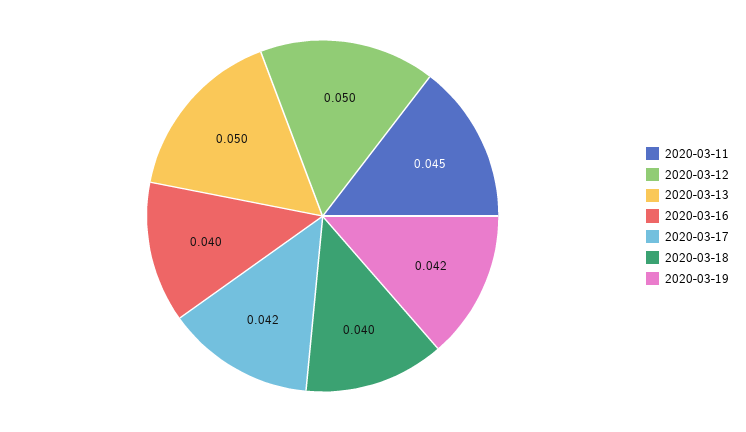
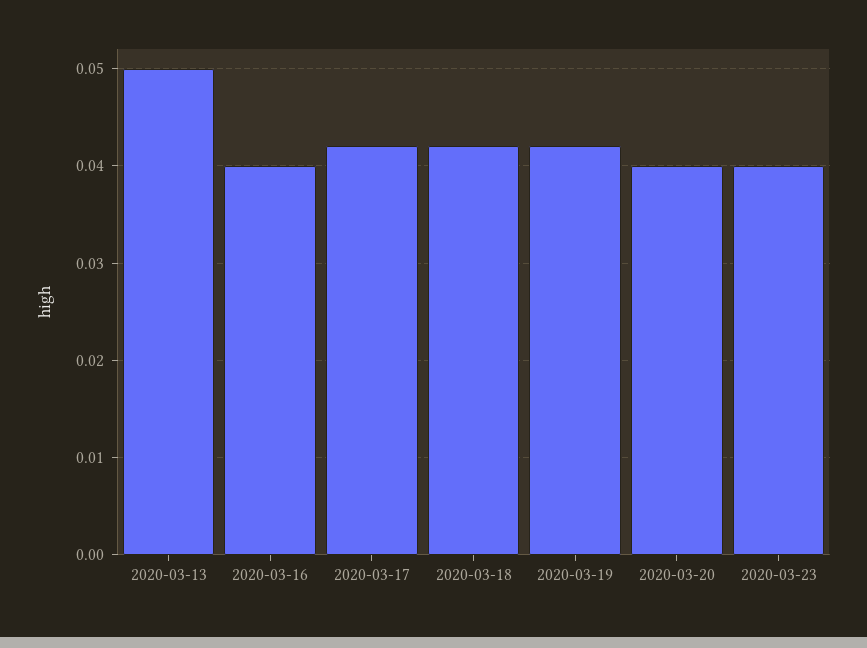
2020-03-11: 0.045 -> none
2020-03-12: 0.05 -> none
2020-03-18: 0.04 -> 0.042
2020-03-20: none -> 0.04
2020-03-23: none -> 0.04

